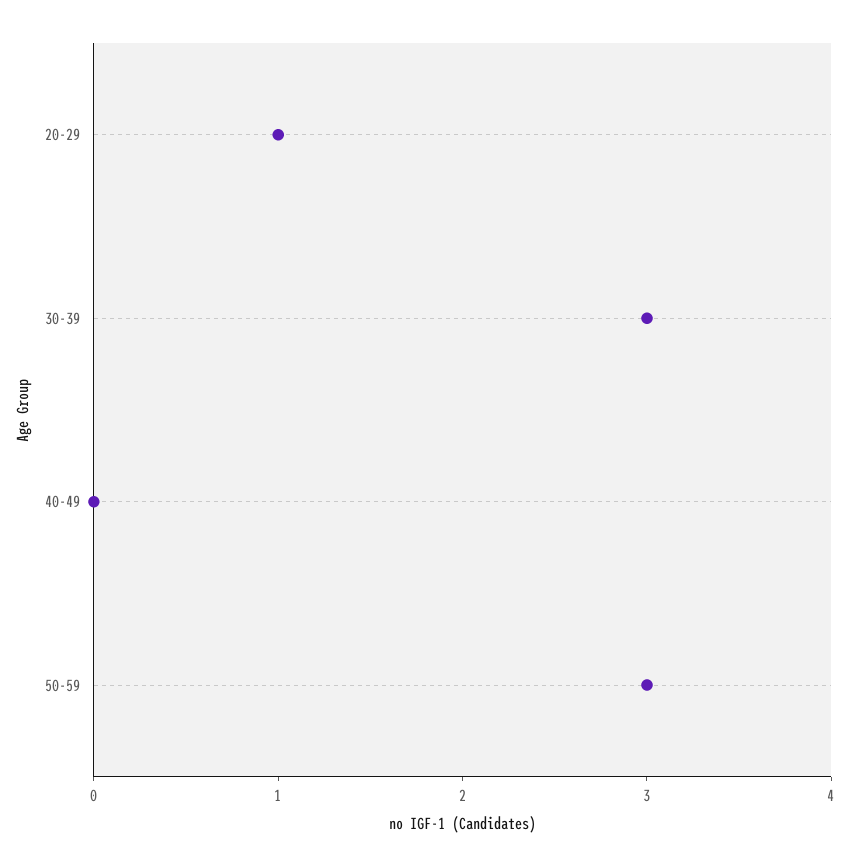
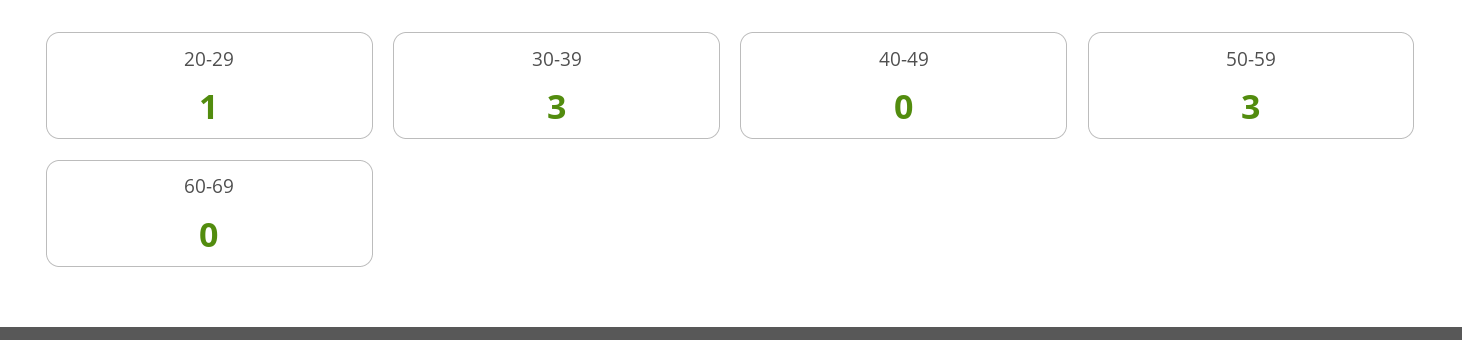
60-69: none -> 0

